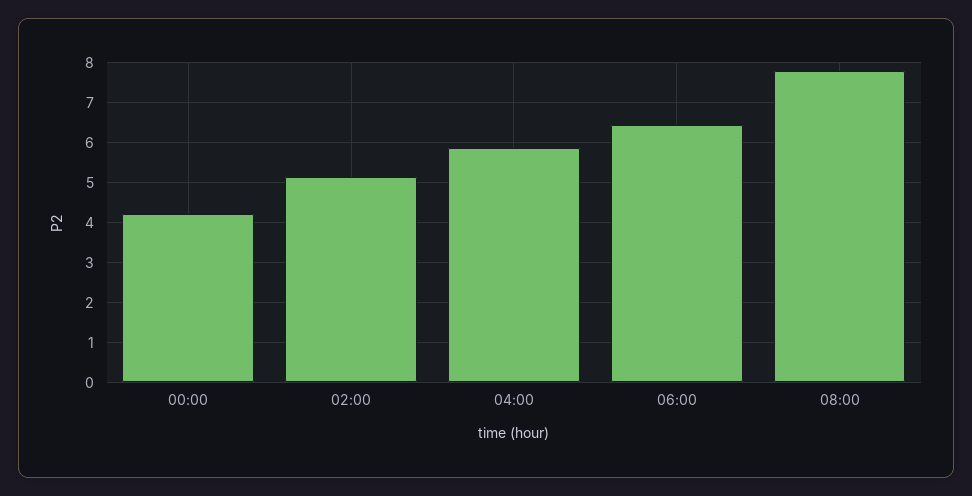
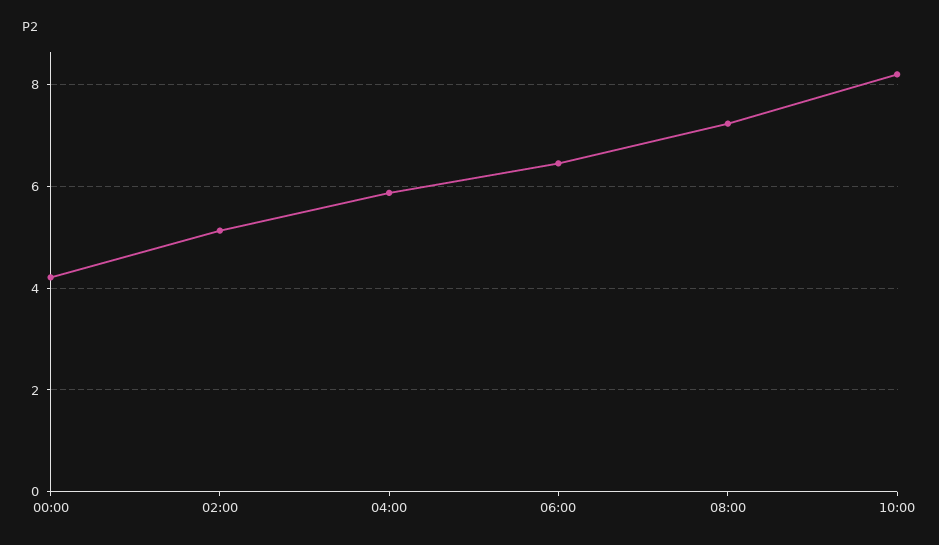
08:00: 7.8 -> 7.2
10:00: none -> 8.2

